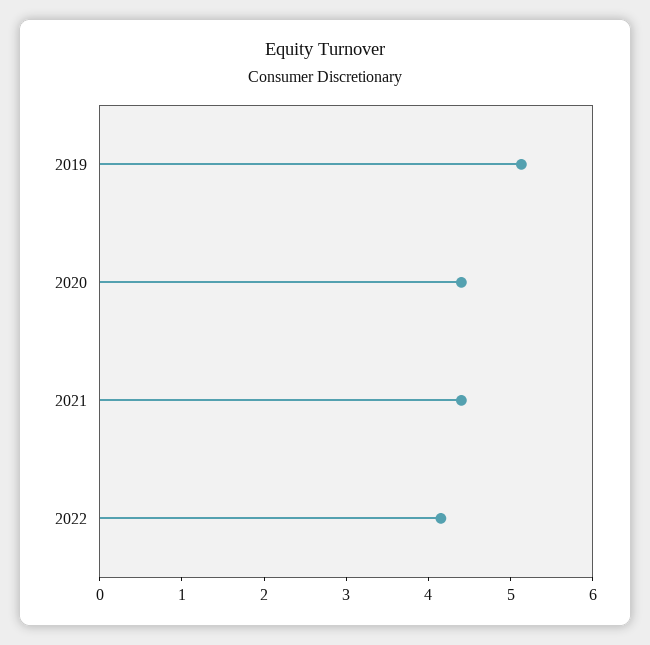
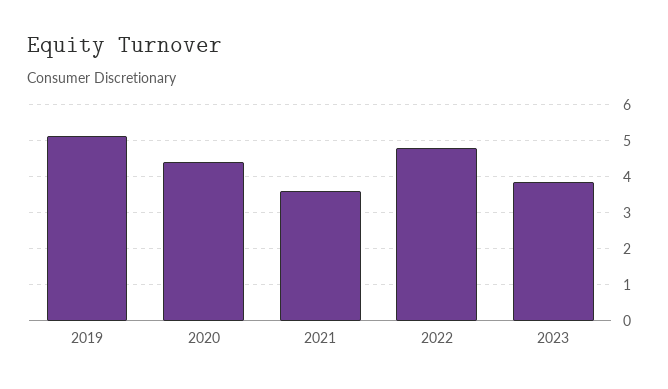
2021: 4.4 -> 3.6
2022: 4.2 -> 4.8
2023: none -> 3.8

